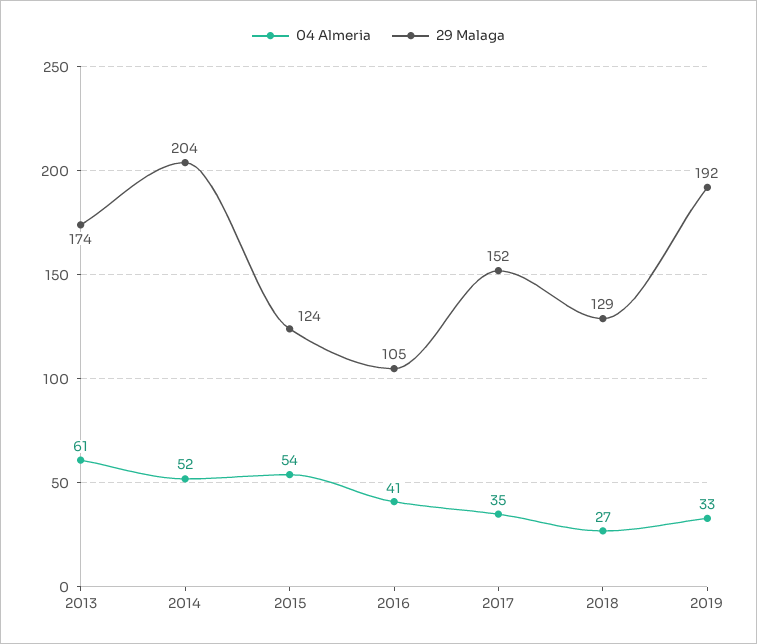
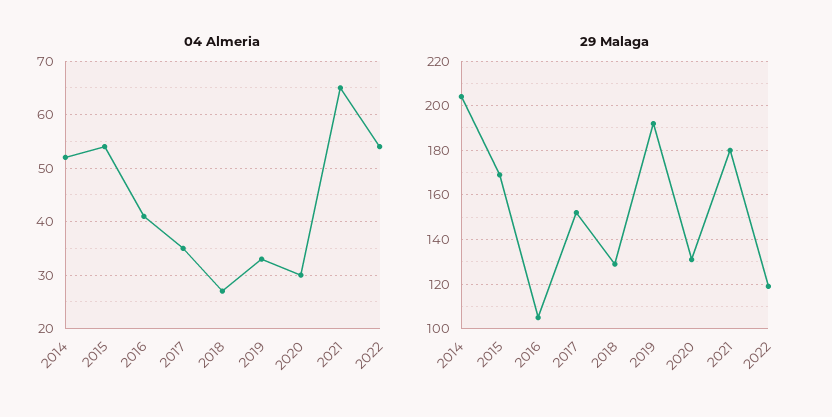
04 Almeria, 2013: 61 -> none
29 Malaga, 2013: 174 -> none
29 Malaga, 2015: 124 -> 170
04 Almeria, 2020: none -> 30
04 Almeria, 2021: none -> 65
04 Almeria, 2022: none -> 55
29 Malaga, 2020: none -> 130
29 Malaga, 2021: none -> 180
29 Malaga, 2022: none -> 120

